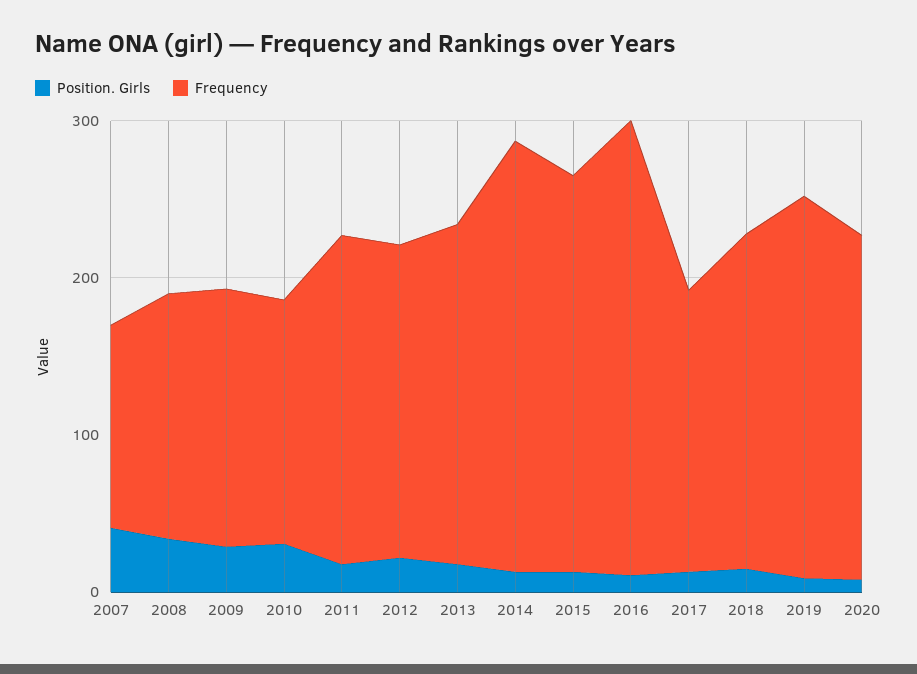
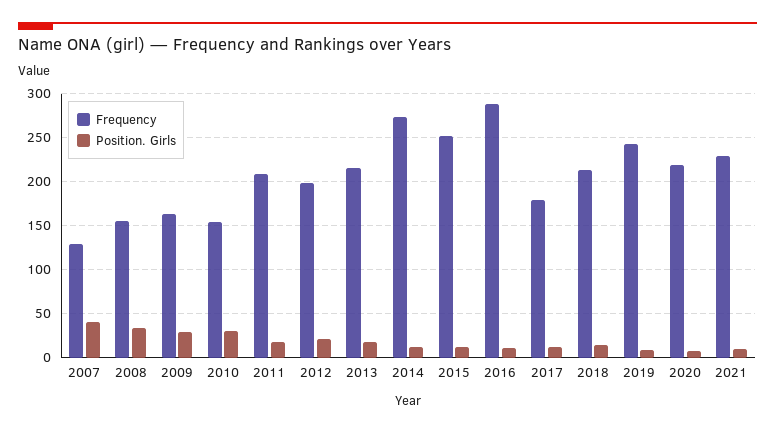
Frequency, 2021: none -> 230
Position. Girls, 2021: none -> 10

